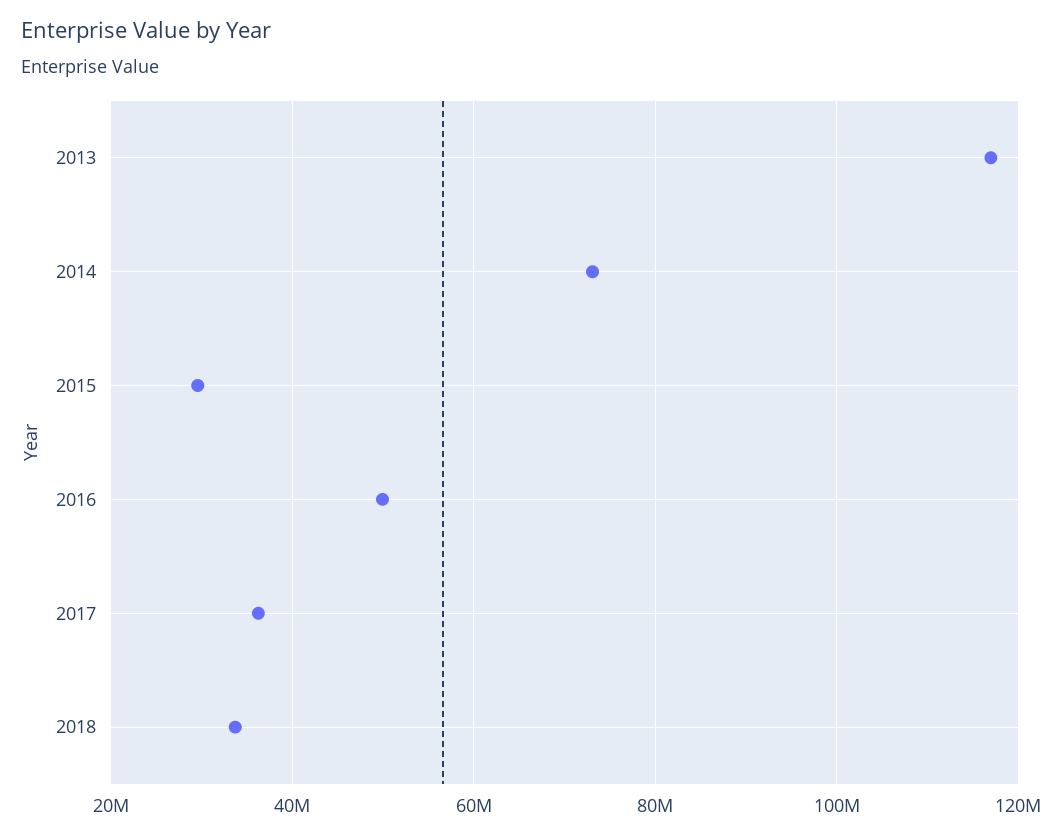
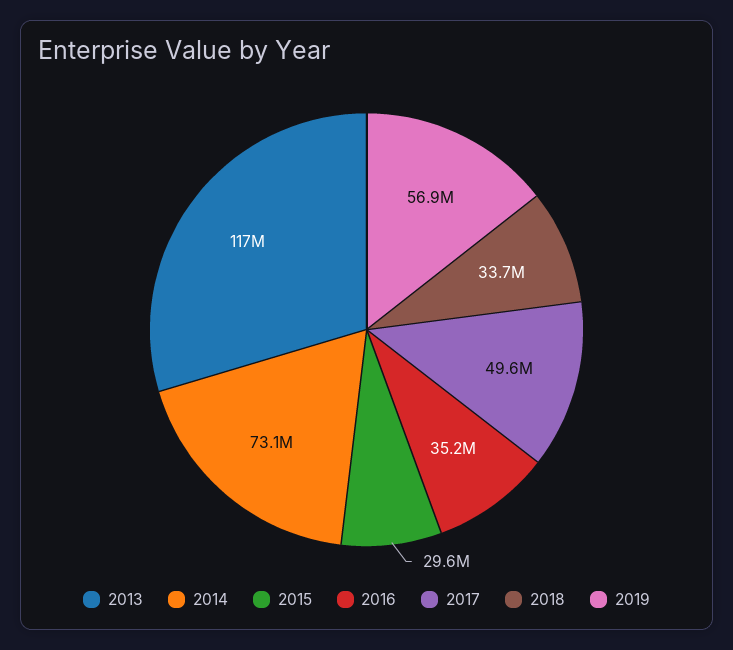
2016: 50000000 -> 35200000
2017: 36000000 -> 49600000
2019: none -> 56900000

